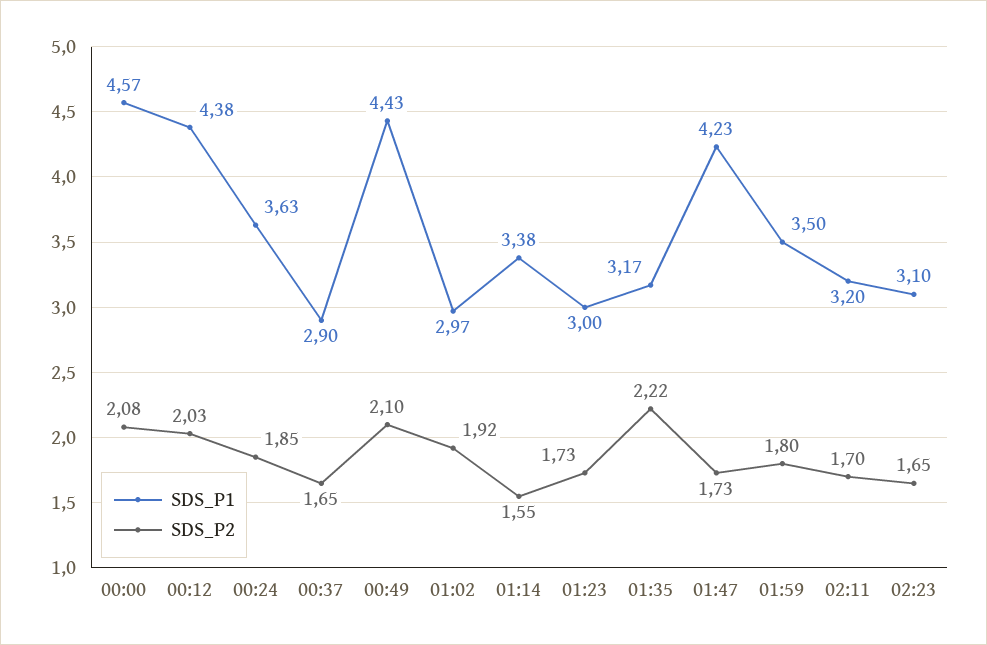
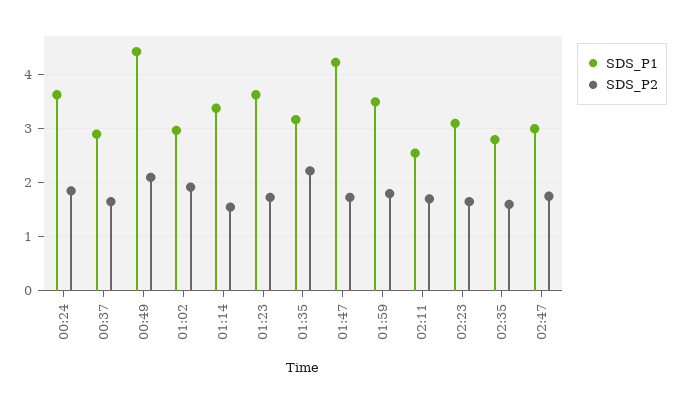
SDS_P1, 00:00: 4.57 -> none
SDS_P2, 00:00: 2.08 -> none
SDS_P1, 00:12: 4.38 -> none
SDS_P2, 00:12: 2.03 -> none
SDS_P1, 01:23: 3 -> 3.6
SDS_P1, 02:11: 3.2 -> 2.6
SDS_P1, 02:35: none -> 2.8
SDS_P2, 02:35: none -> 1.6
SDS_P1, 02:47: none -> 3
SDS_P2, 02:47: none -> 1.8

